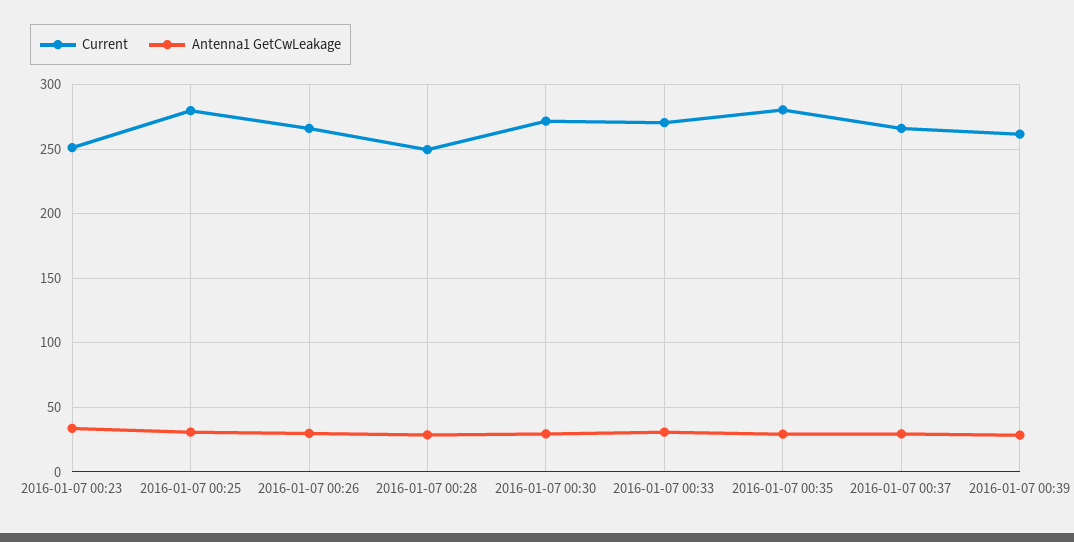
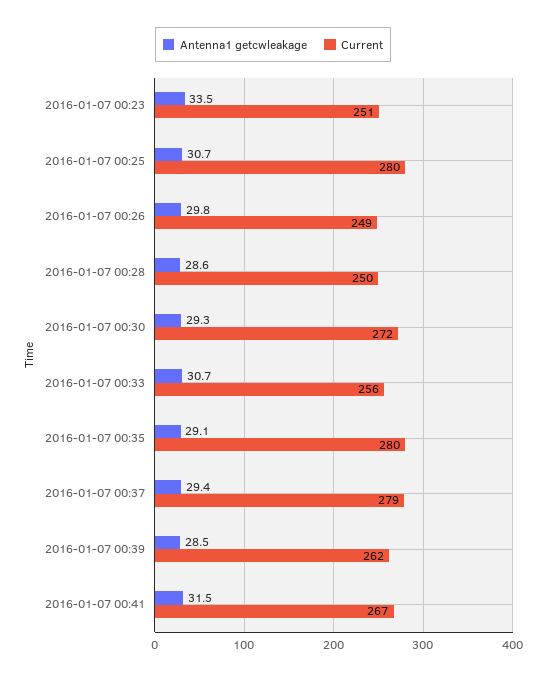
Current, 2016-01-07 00:26: 265 -> 249
Current, 2016-01-07 00:33: 270 -> 256
Current, 2016-01-07 00:37: 265 -> 279
Antenna1 GetCwLeakage, 2016-01-07 00:41: none -> 31.5
Current, 2016-01-07 00:41: none -> 267

